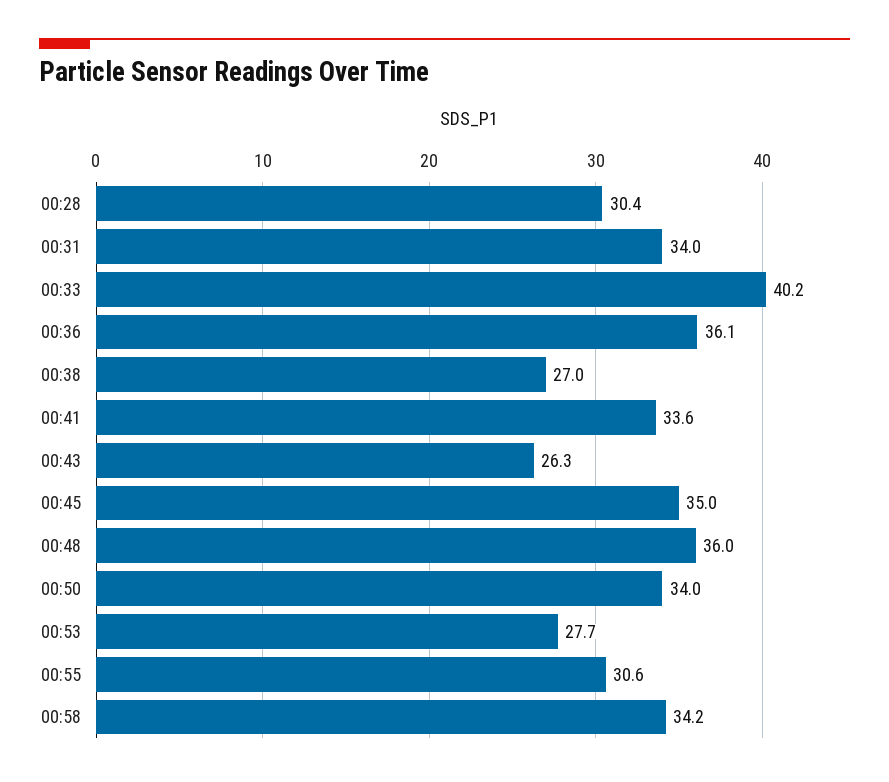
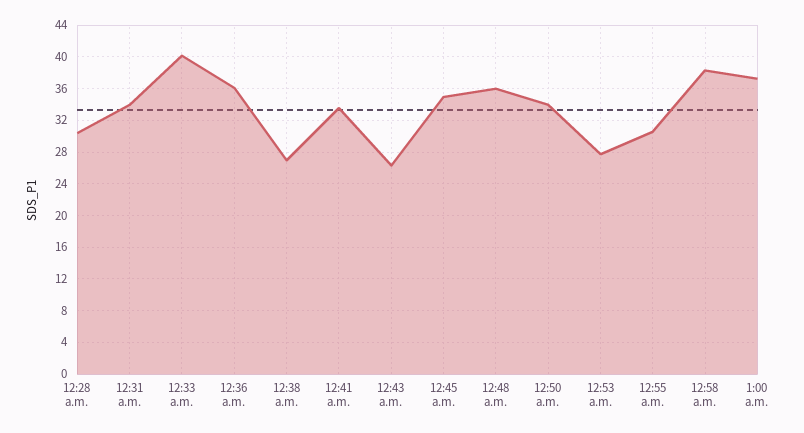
00:58: 34.2 -> 38
1:00 a.m.: none -> 37

